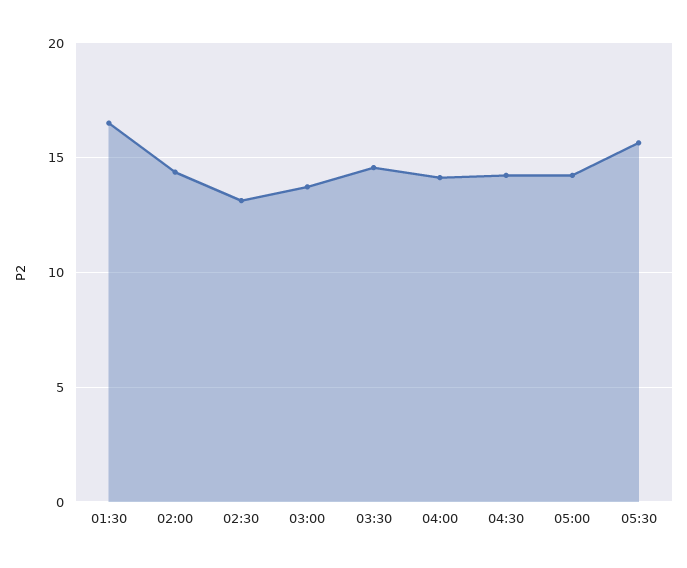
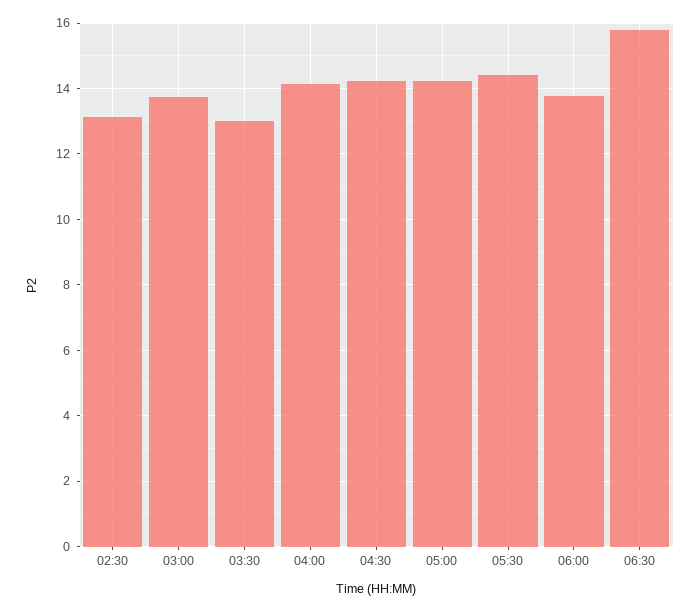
01:30: 16.5 -> none
02:00: 14.5 -> none
03:30: 14.5 -> 13
05:30: 15.5 -> 14.4
06:00: none -> 13.8
06:30: none -> 15.8

